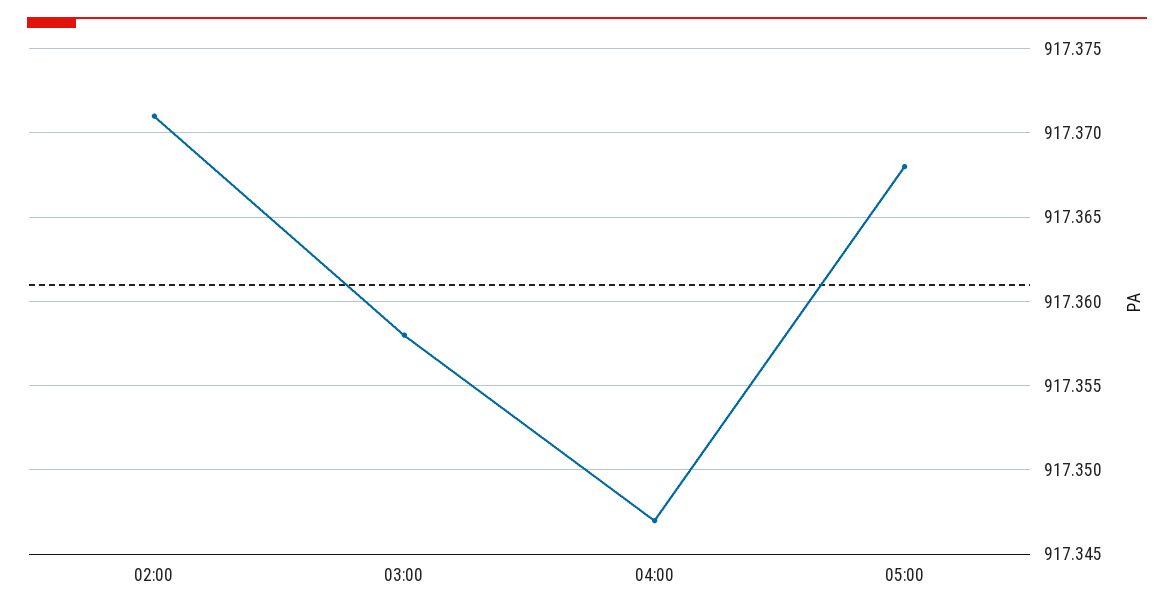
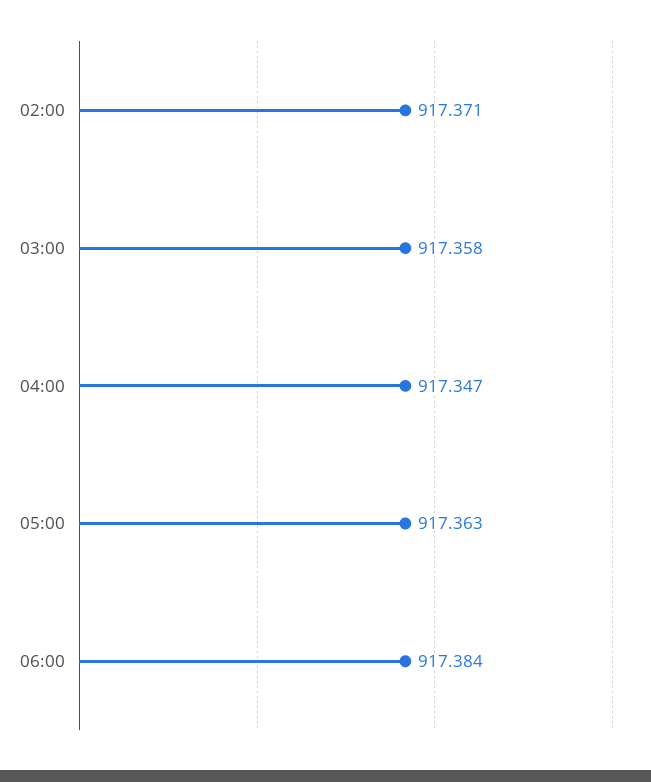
05:00: 917.368 -> 917.363
06:00: none -> 917.384

